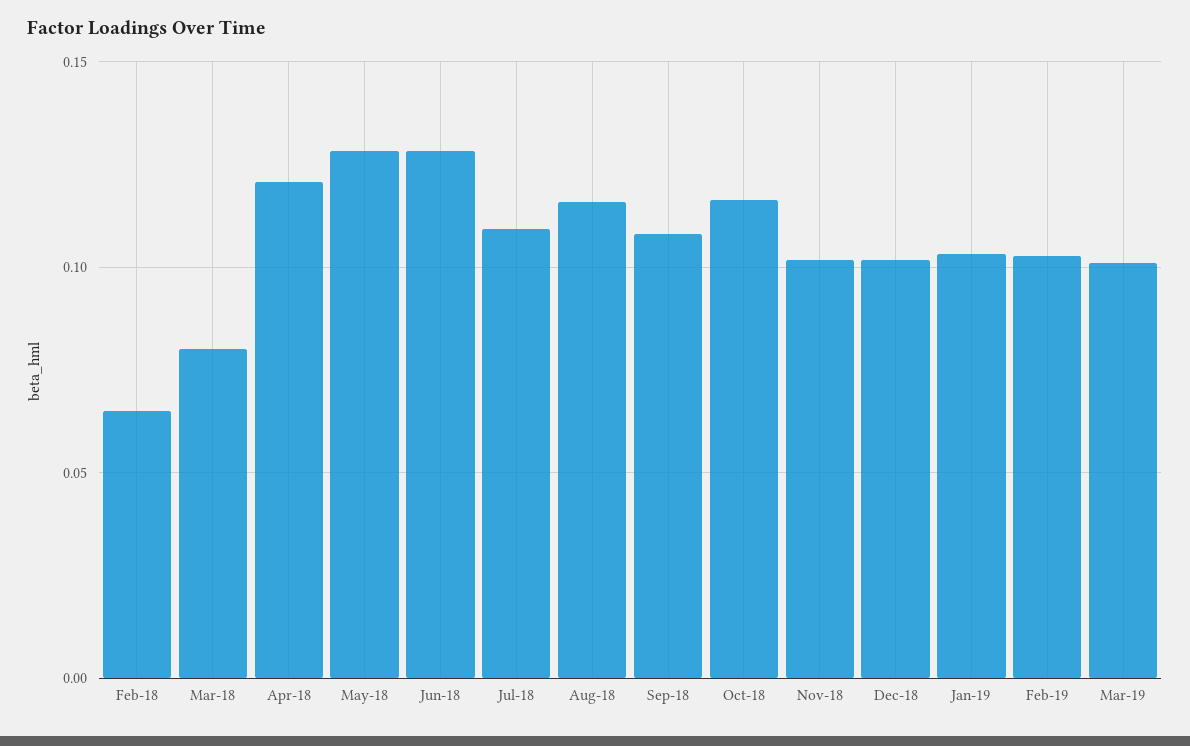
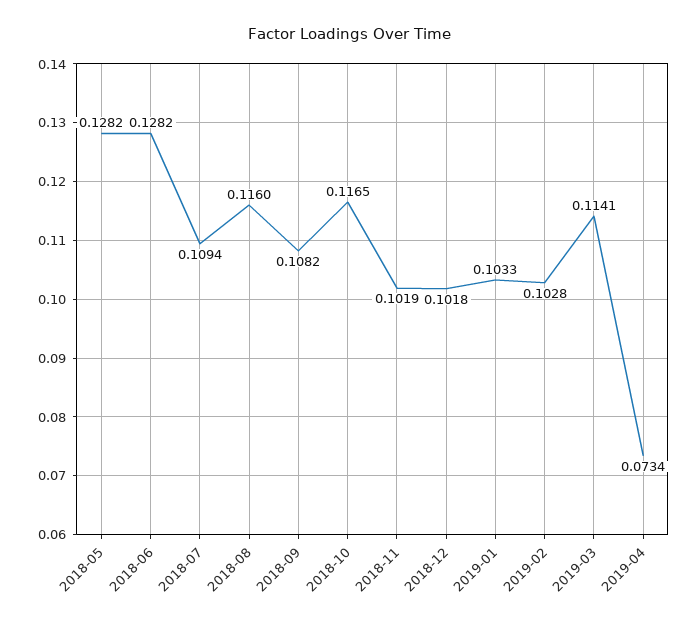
Feb-18: 0.065 -> none
Mar-18: 0.08 -> none
Apr-18: 0.12 -> none
Mar-19: 0.1 -> 0.1141
2019-04: none -> 0.0734

